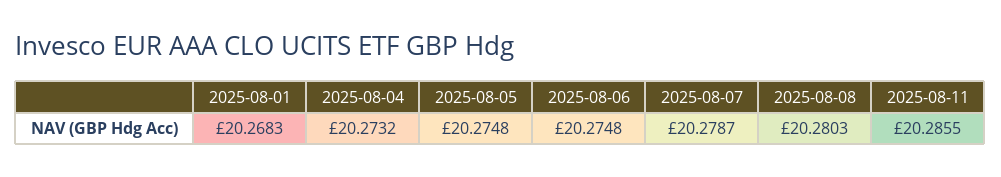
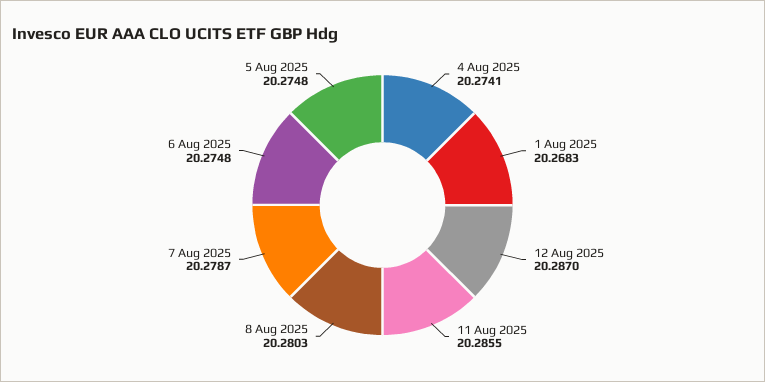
2025-08-04: 20.2732 -> 20.2741
12 Aug 2025: none -> 20.287

